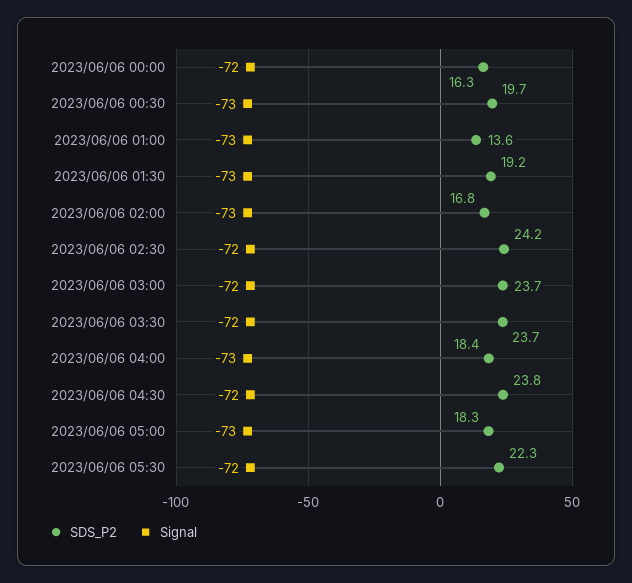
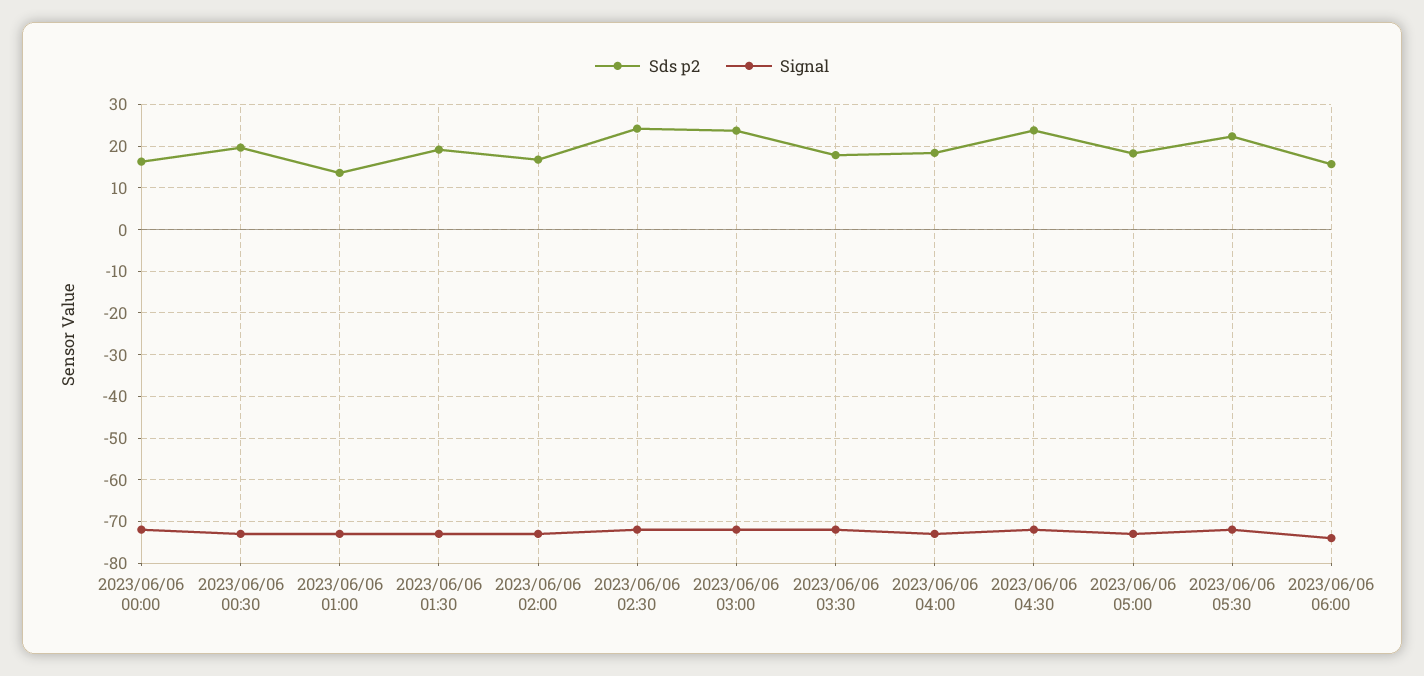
SDS_P2, 2023/06/06 03:30: 23.7 -> 18
SDS_P2, 2023/06/06 06:00: none -> 16
Signal, 2023/06/06 06:00: none -> -74

